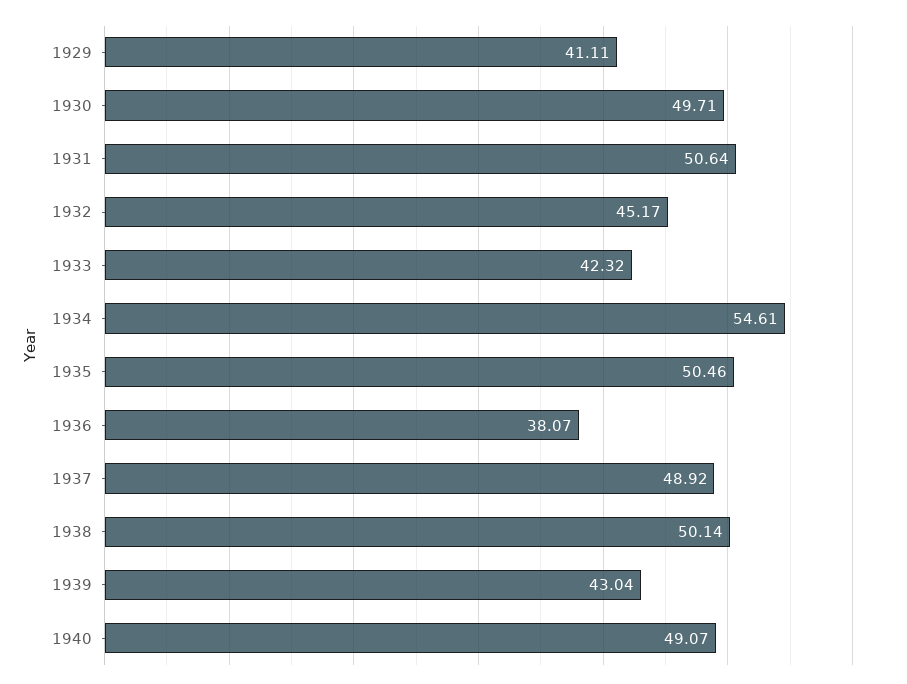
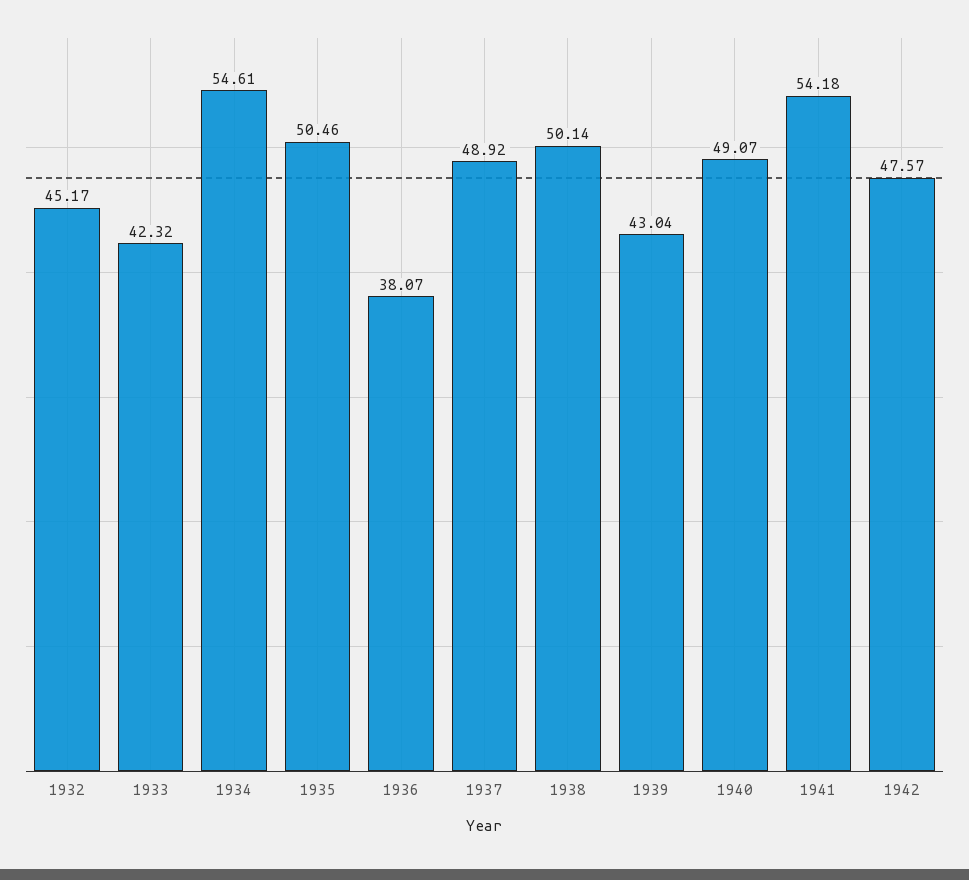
1929: 41.11 -> none
1930: 49.71 -> none
1931: 50.64 -> none
1941: none -> 54.18
1942: none -> 47.57

